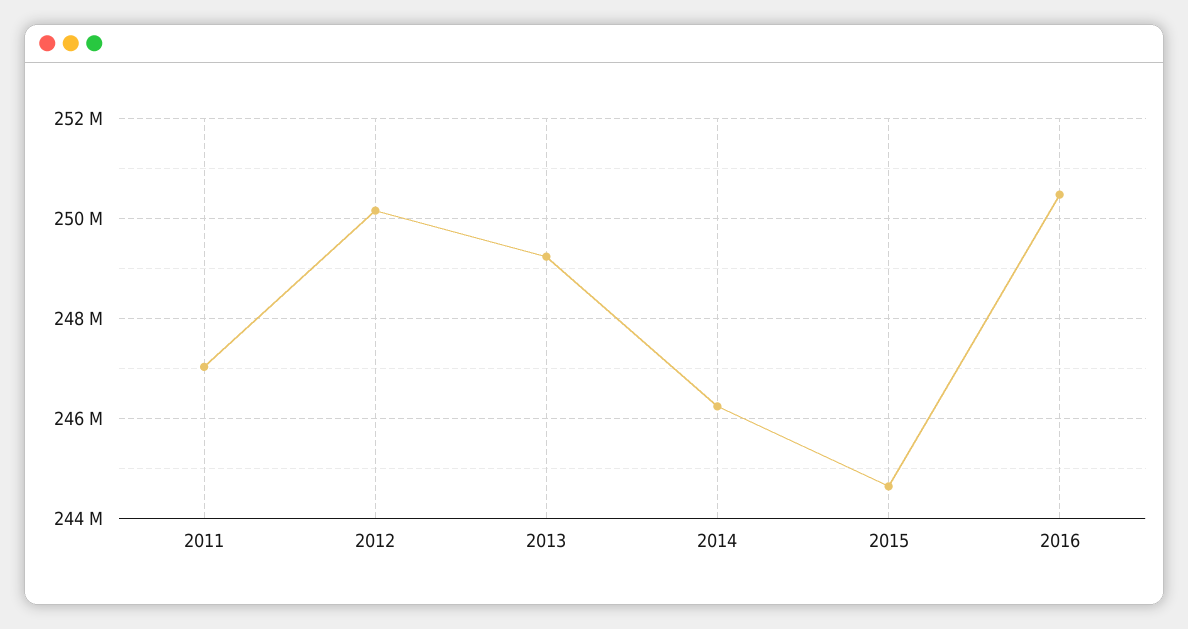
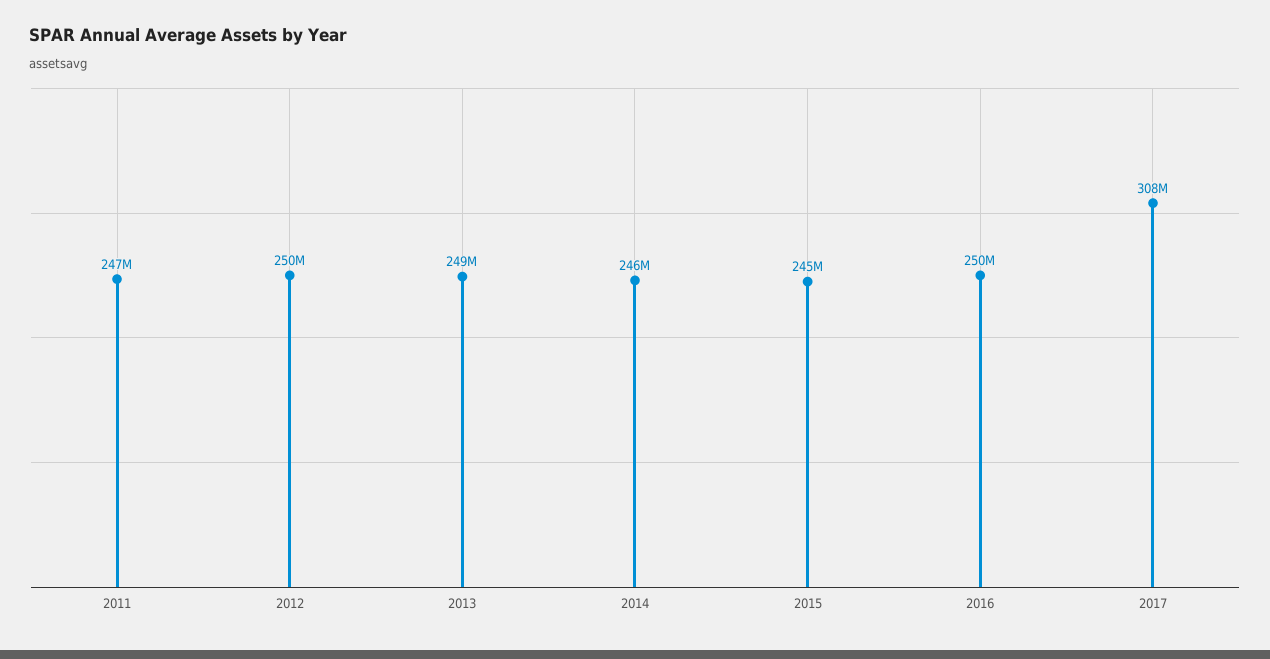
2017: none -> 308000000

